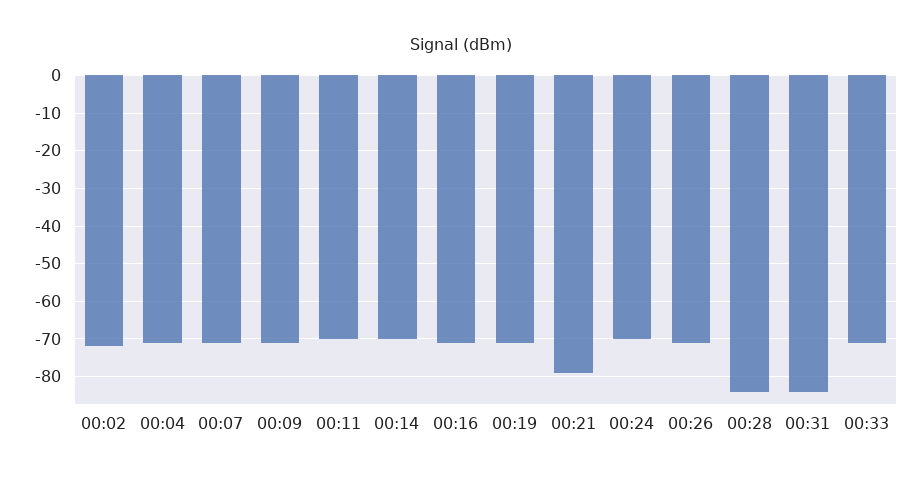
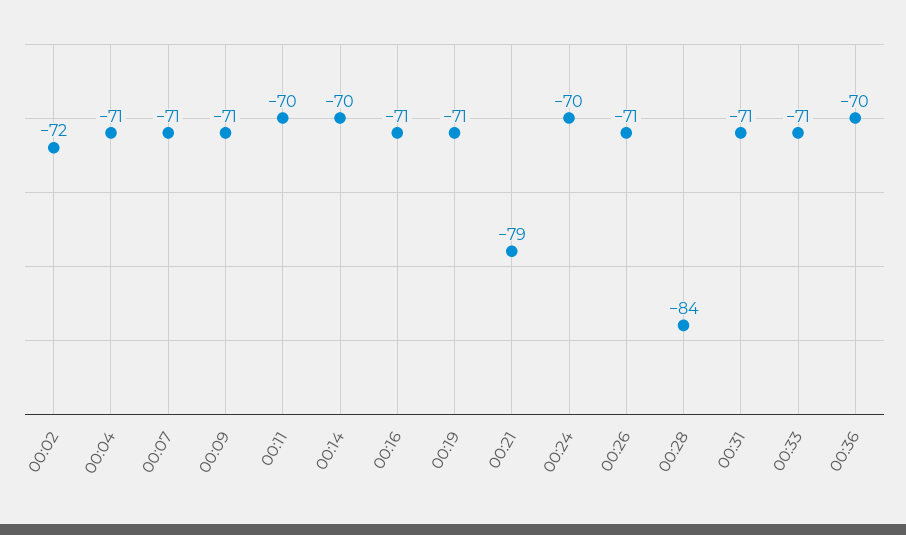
00:31: -85 -> -71
00:36: none -> -70

